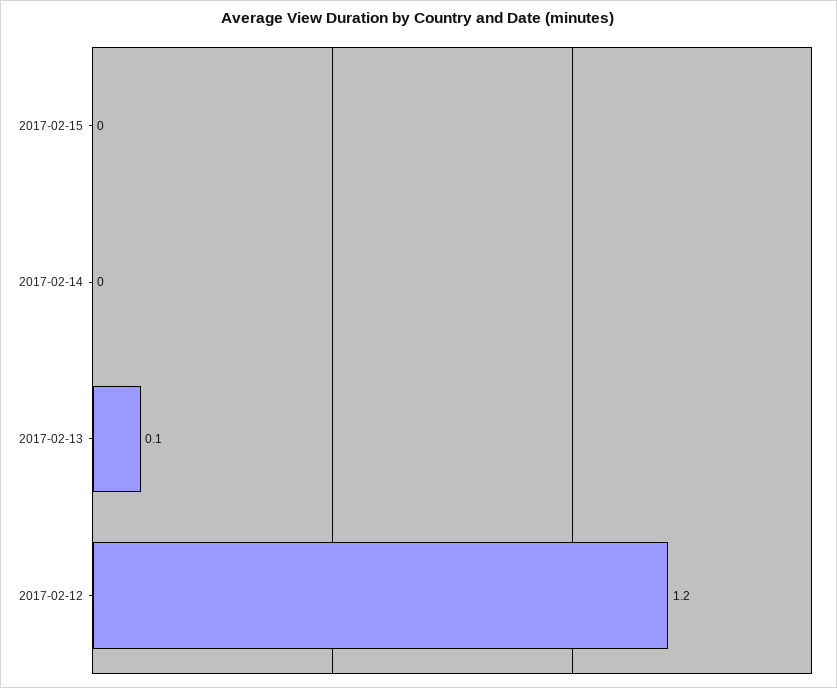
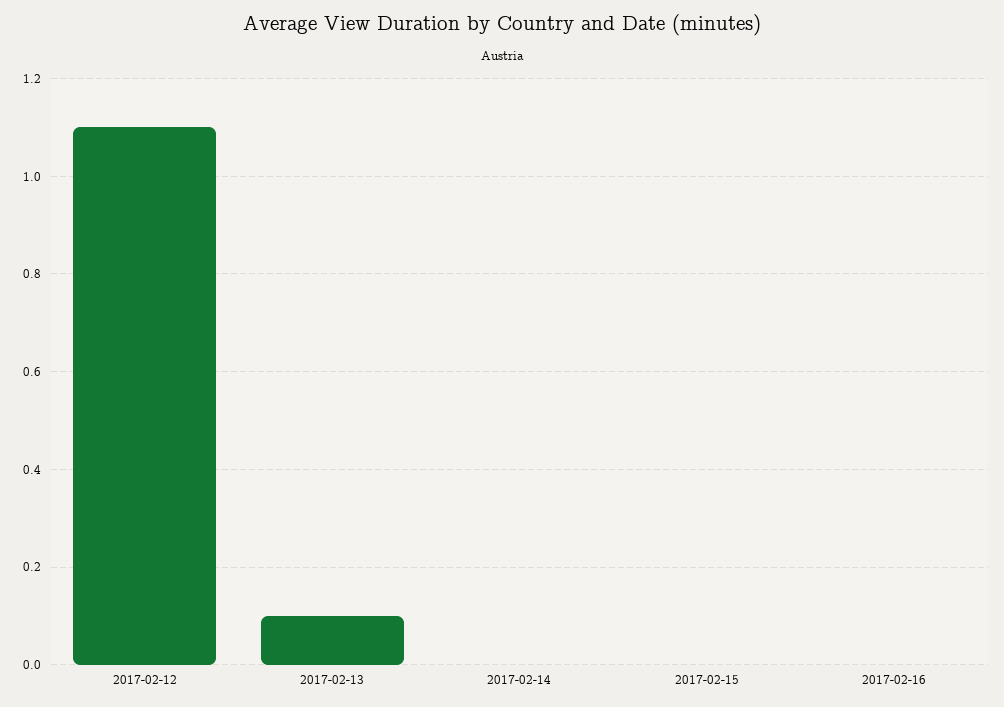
2017-02-12: 1.2 -> 1.1
2017-02-16: none -> 0

